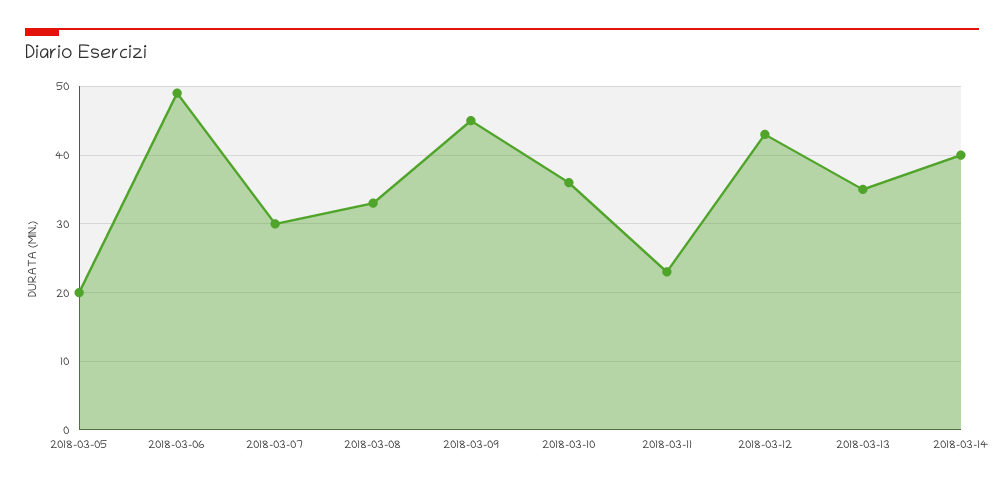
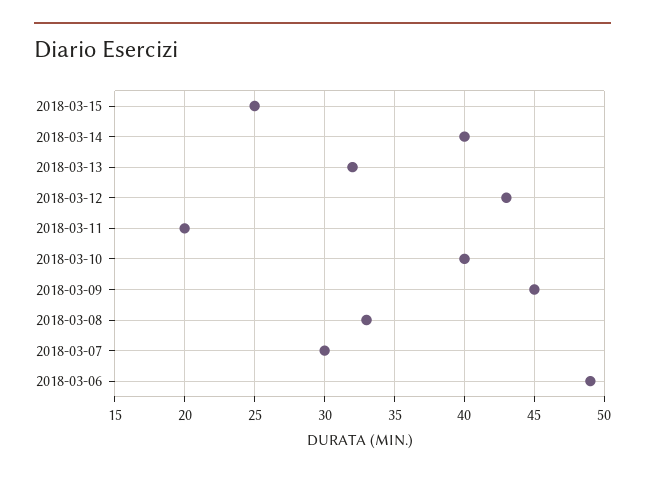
2018-03-05: 20 -> none
2018-03-10: 36 -> 40
2018-03-11: 23 -> 20
2018-03-13: 35 -> 32
2018-03-15: none -> 25

